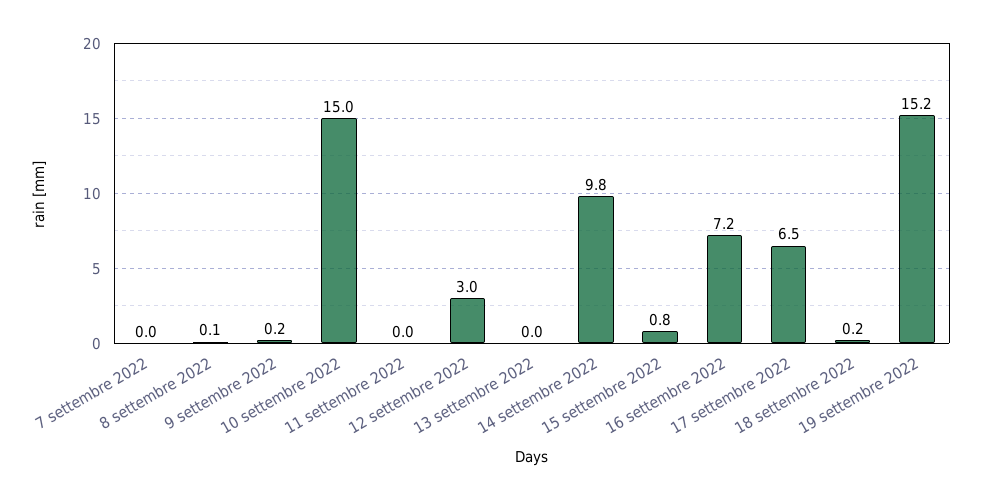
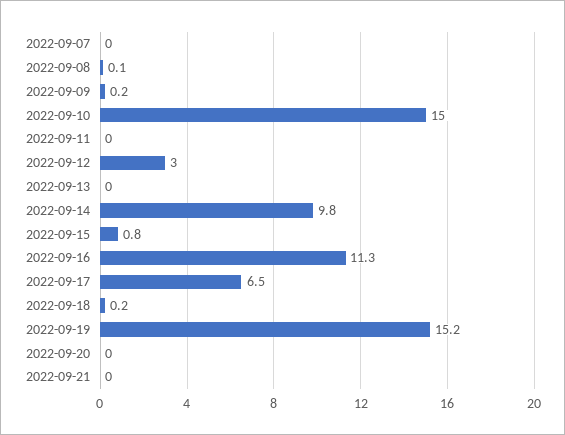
16 settembre 2022: 7.2 -> 11.3
2022-09-20: none -> 0
2022-09-21: none -> 0

